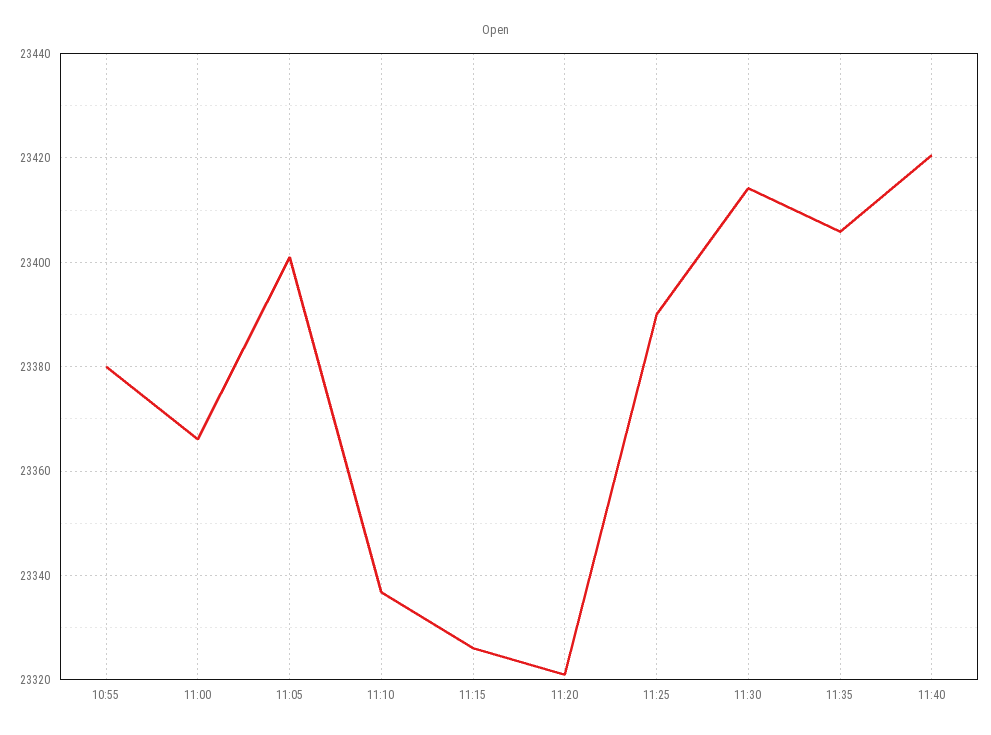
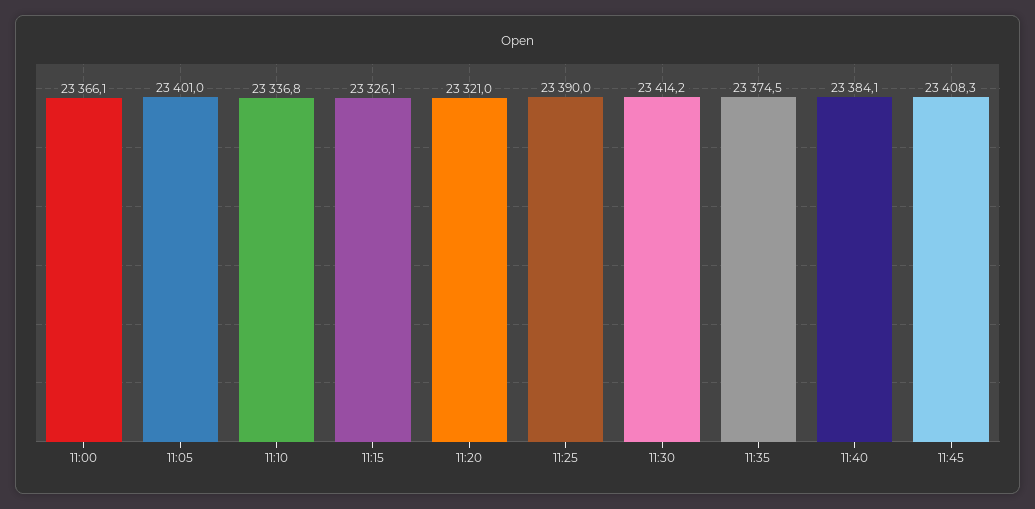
10:55: 23380 -> none
11:35: 23406 -> 23374.5
11:40: 23420 -> 23384.1
11:45: none -> 23408.3

